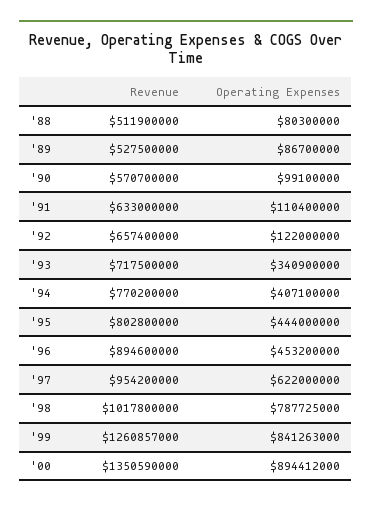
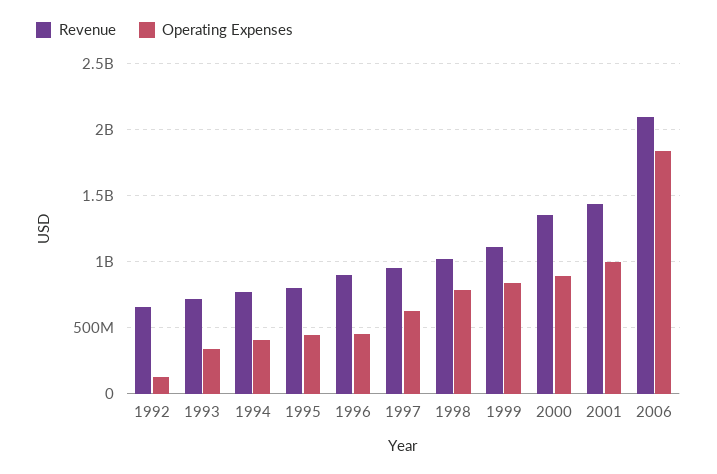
Revenue, '88: 511900000 -> none
Operating Expenses, '88: 80300000 -> none
Revenue, '89: 527500000 -> none
Operating Expenses, '89: 86700000 -> none
Revenue, '90: 570700000 -> none
Operating Expenses, '90: 99100000 -> none
Revenue, '91: 633000000 -> none
Operating Expenses, '91: 110400000 -> none
Revenue, '99: 1260857000 -> 1100000000
Revenue, 2001: none -> 1450000000
Operating Expenses, 2001: none -> 1000000000
Revenue, 2006: none -> 2100000000
Operating Expenses, 2006: none -> 1850000000

